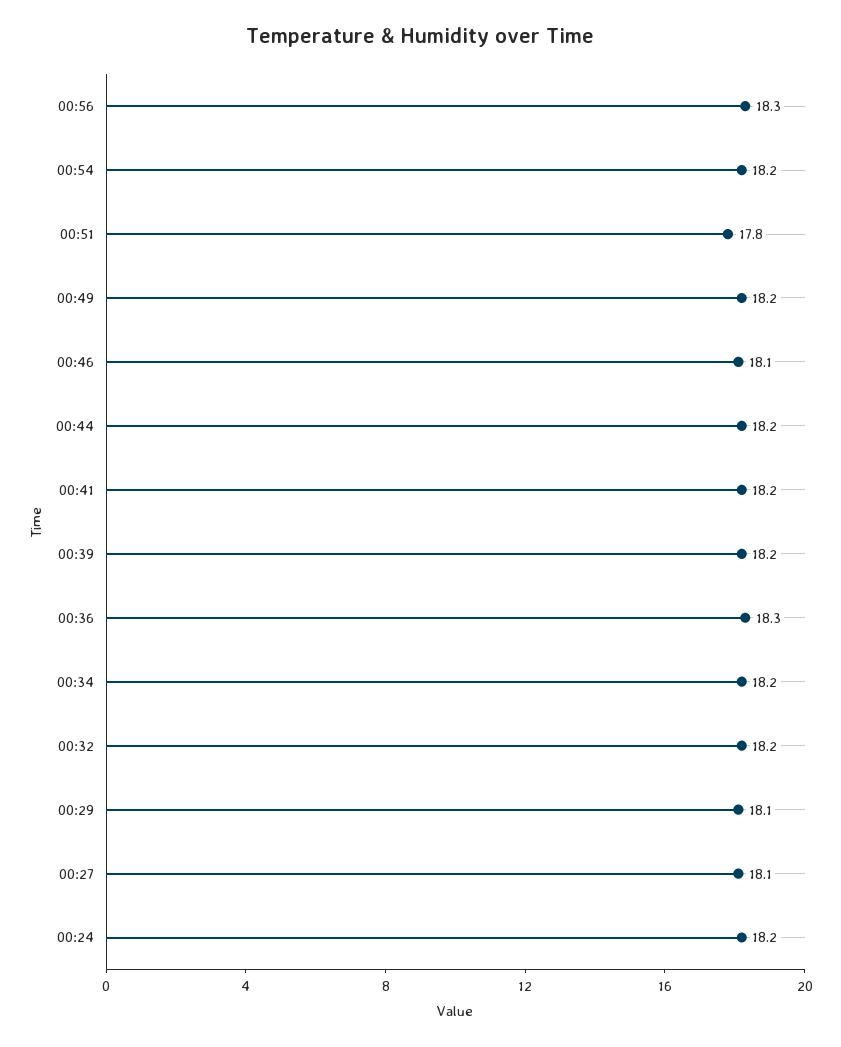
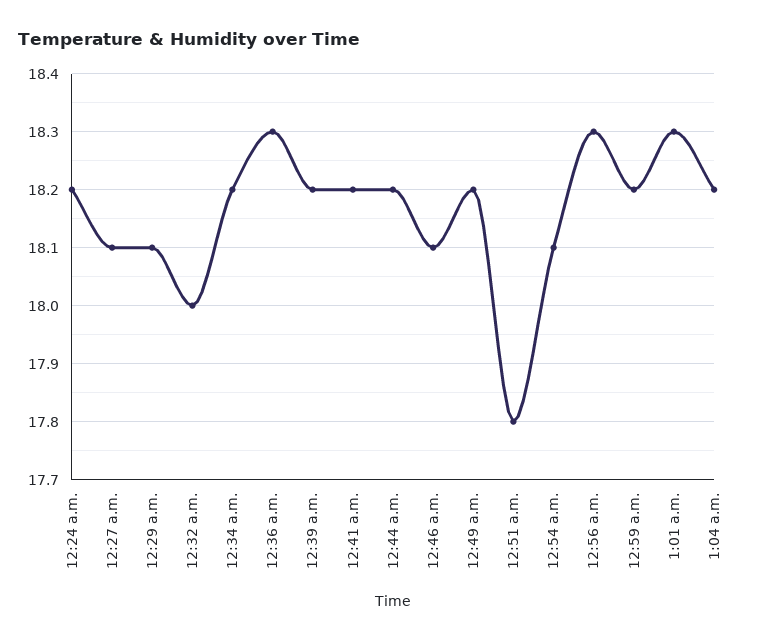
00:54: 18.2 -> 18.1
00:32: 18.2 -> 18
12:59 a.m.: none -> 18.2
1:01 a.m.: none -> 18.3
1:04 a.m.: none -> 18.2

